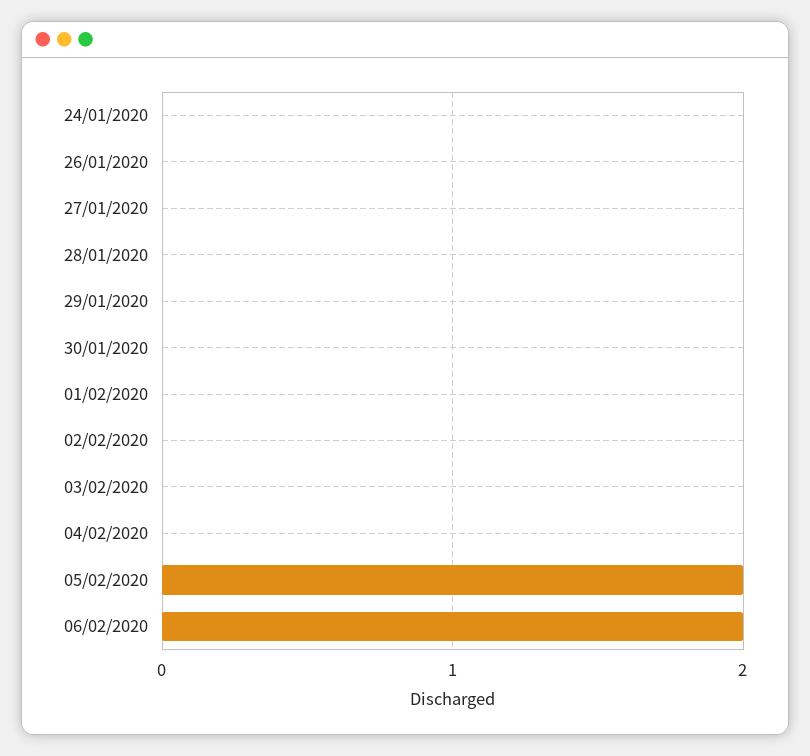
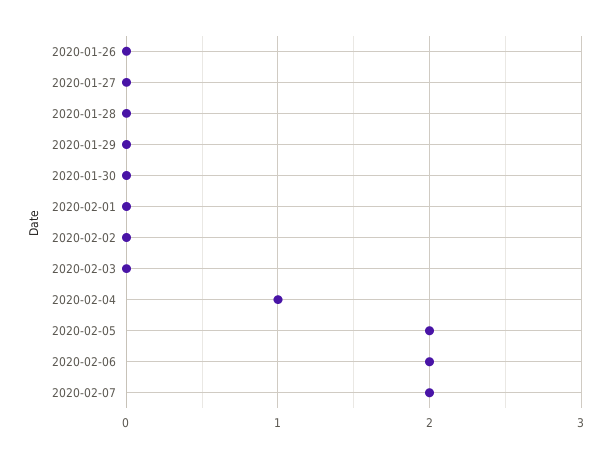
24/01/2020: 0 -> none
04/02/2020: 0 -> 1
2020-02-07: none -> 2

